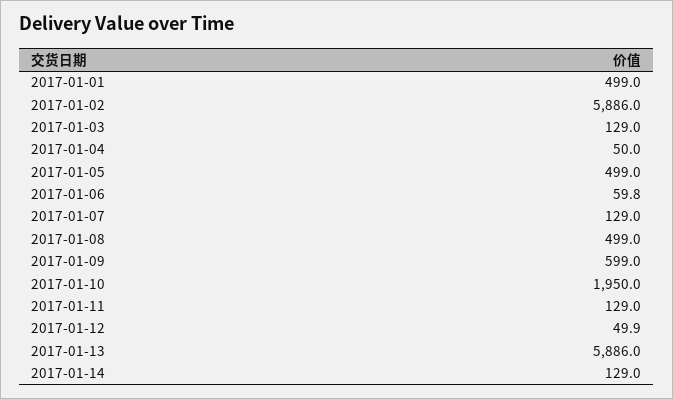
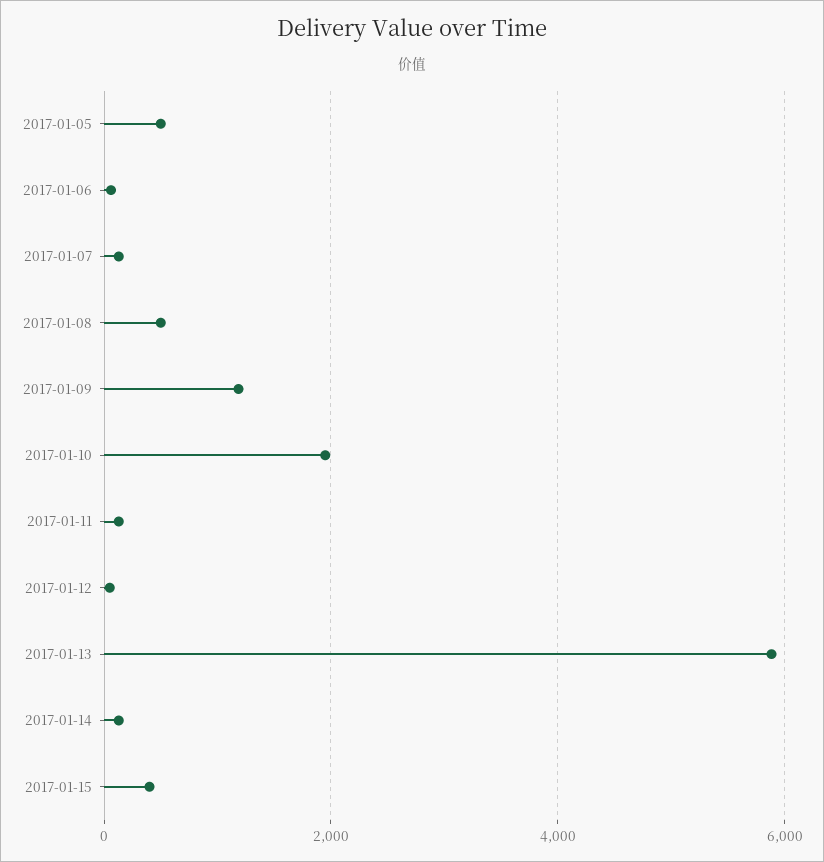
2017-01-01: 499 -> none
2017-01-02: 5886 -> none
2017-01-03: 129 -> none
2017-01-04: 50 -> none
2017-01-09: 599 -> 1200
2017-01-15: none -> 400

